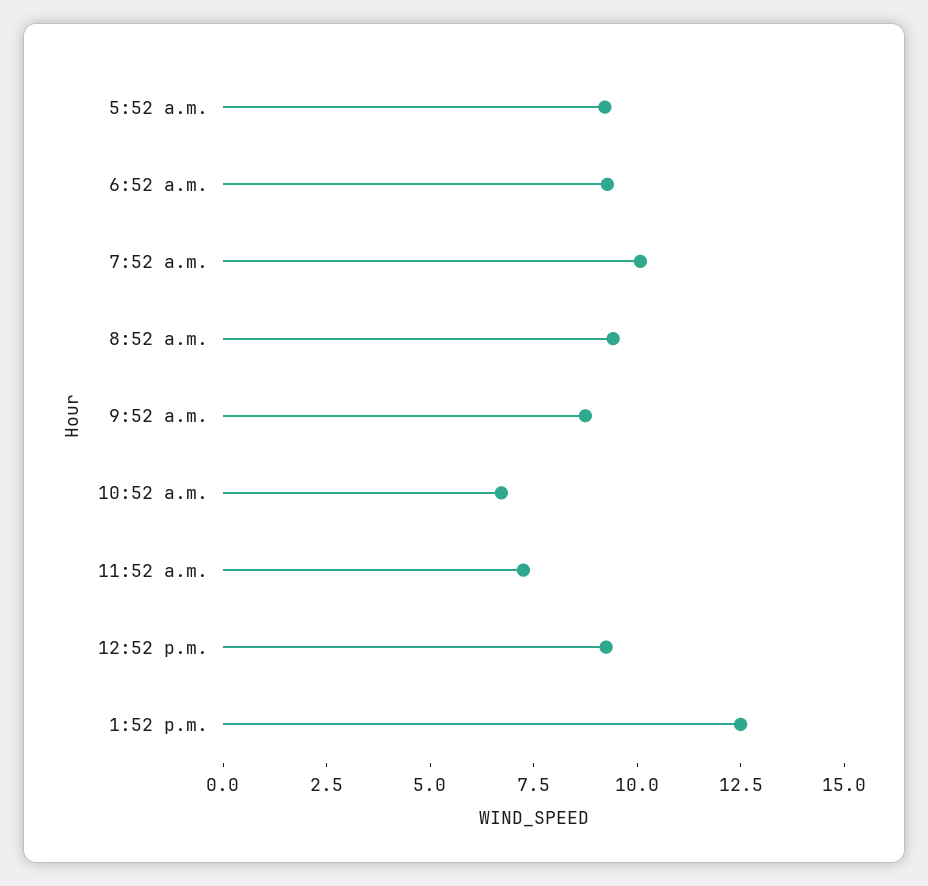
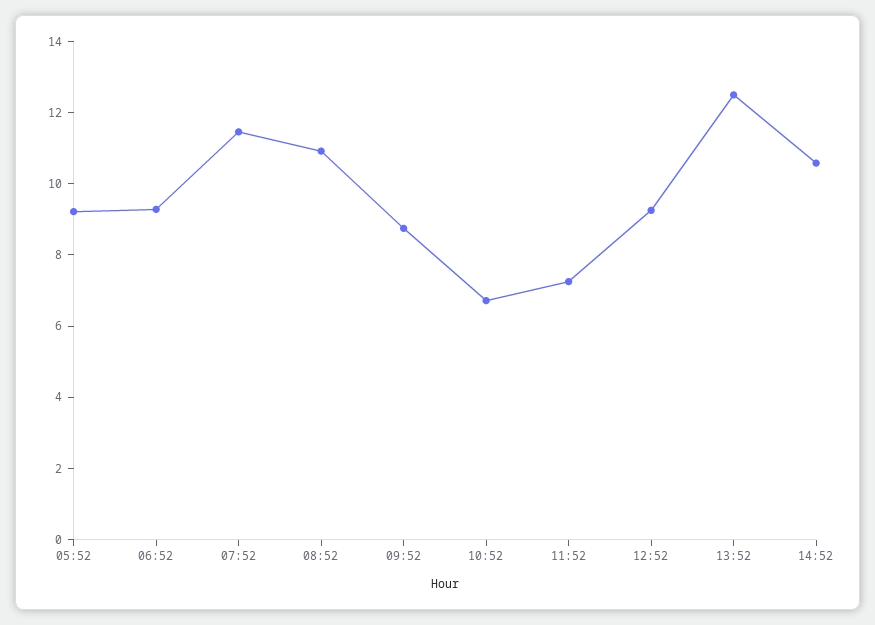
7:52 a.m.: 10 -> 11.5
8:52 a.m.: 9.5 -> 11
14:52: none -> 10.5

